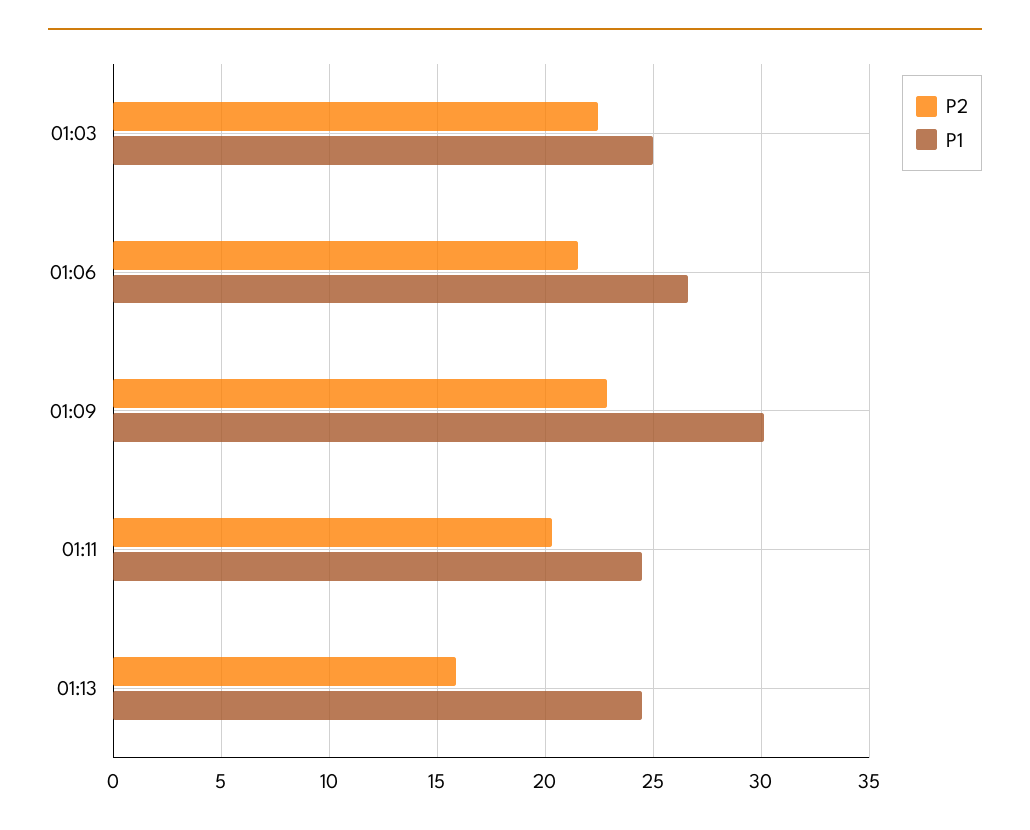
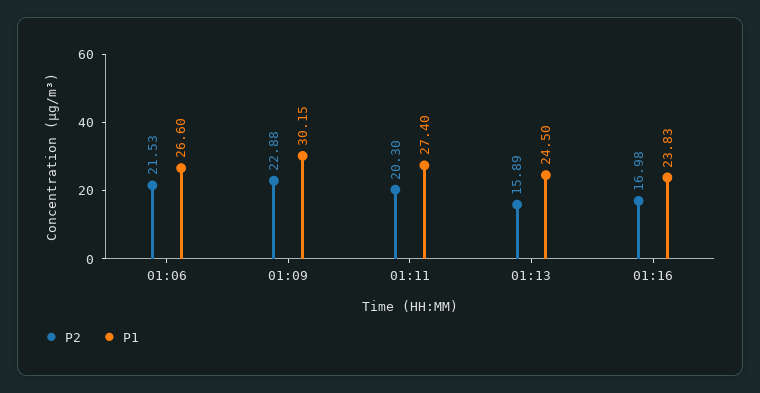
P2, 01:03: 22.5 -> none
P1, 01:03: 25 -> none
P1, 01:11: 24.5 -> 27.4
P2, 01:16: none -> 16.98
P1, 01:16: none -> 23.83

